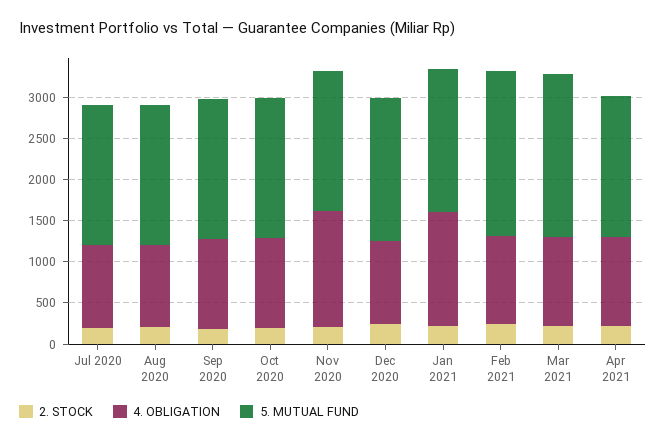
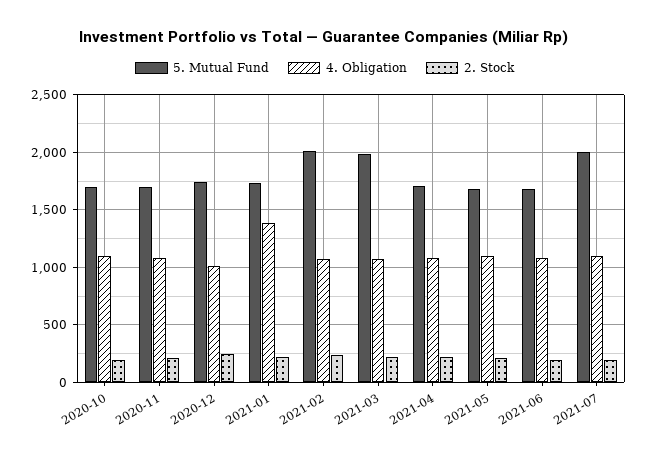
2. STOCK, Jul 2020: 200 -> none
4. OBLIGATION, Jul 2020: 1000 -> none
5. MUTUAL FUND, Jul 2020: 1700 -> none
2. STOCK, Aug 2020: 200 -> none
4. OBLIGATION, Aug 2020: 1000 -> none
5. MUTUAL FUND, Aug 2020: 1700 -> none
2. STOCK, Sep 2020: 200 -> none
4. OBLIGATION, Sep 2020: 1100 -> none
5. MUTUAL FUND, Sep 2020: 1700 -> none
4. OBLIGATION, Nov 2020: 1400 -> 1100
5. MUTUAL FUND, 2021-05: none -> 1700
4. OBLIGATION, 2021-05: none -> 1100
2. STOCK, 2021-05: none -> 200
5. MUTUAL FUND, 2021-06: none -> 1700
4. OBLIGATION, 2021-06: none -> 1100
2. STOCK, 2021-06: none -> 200
5. MUTUAL FUND, 2021-07: none -> 2000
4. OBLIGATION, 2021-07: none -> 1100
2. STOCK, 2021-07: none -> 200

